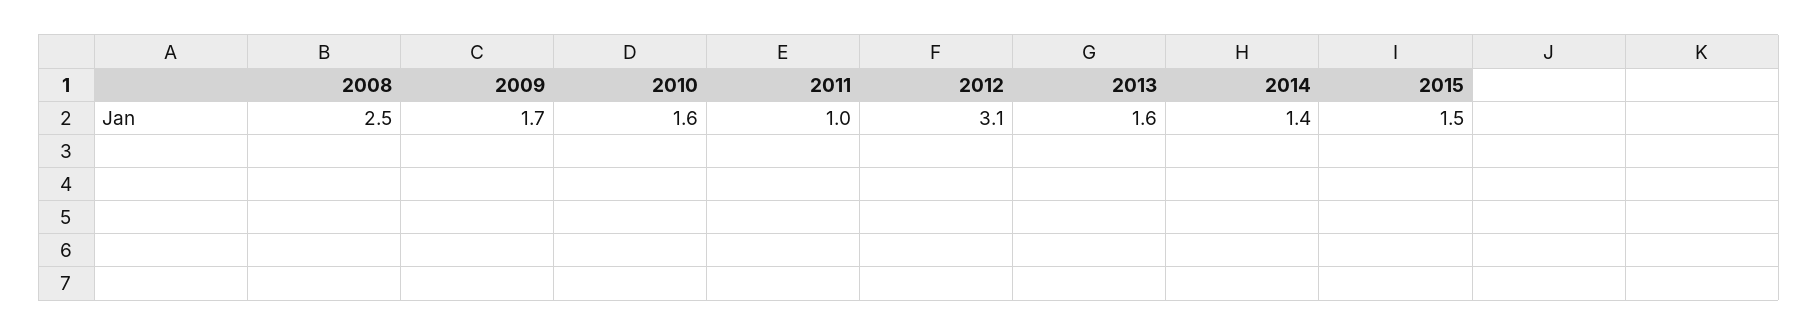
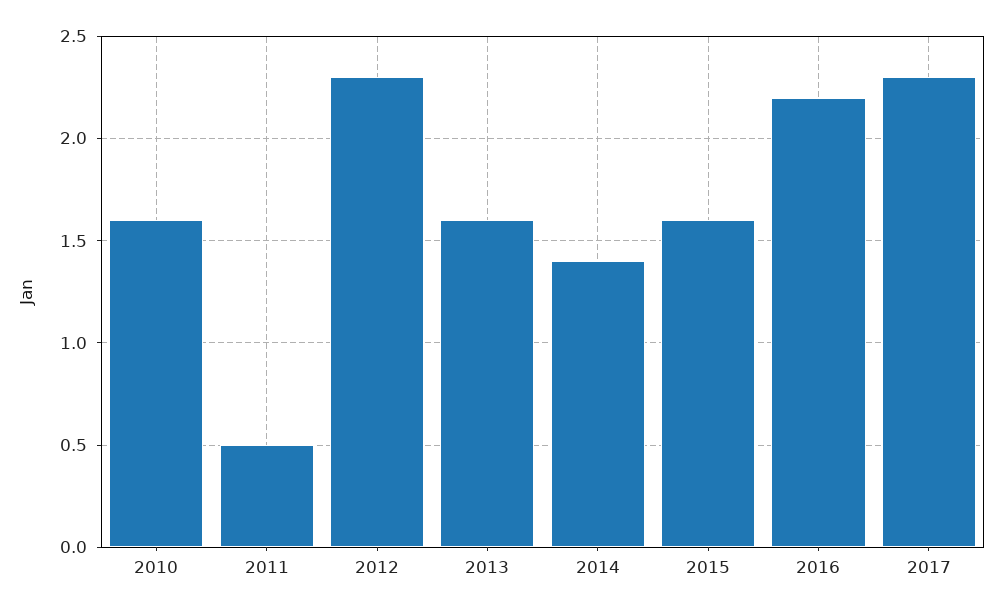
2008: 2.5 -> none
2009: 1.7 -> none
2011: 1 -> 0.5
2012: 3.1 -> 2.3
2015: 1.5 -> 1.6
2016: none -> 2.2
2017: none -> 2.3

